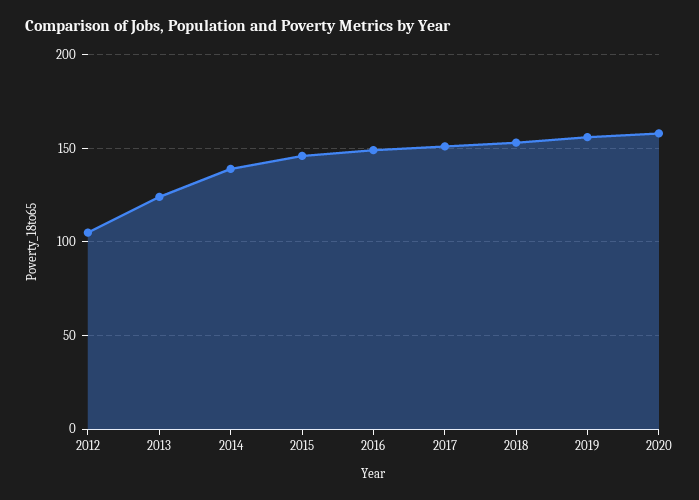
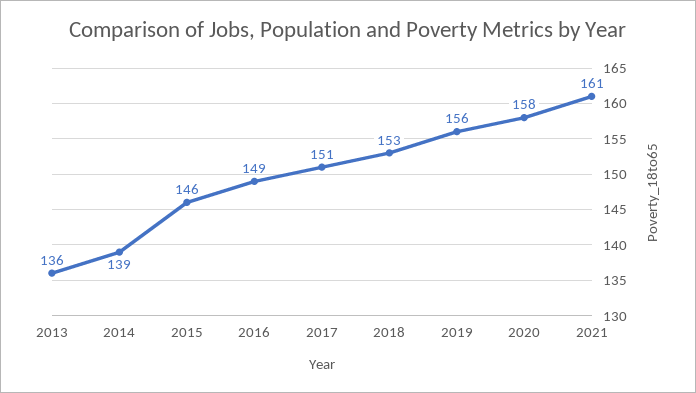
2012: 105 -> none
2013: 125 -> 136
2021: none -> 161

